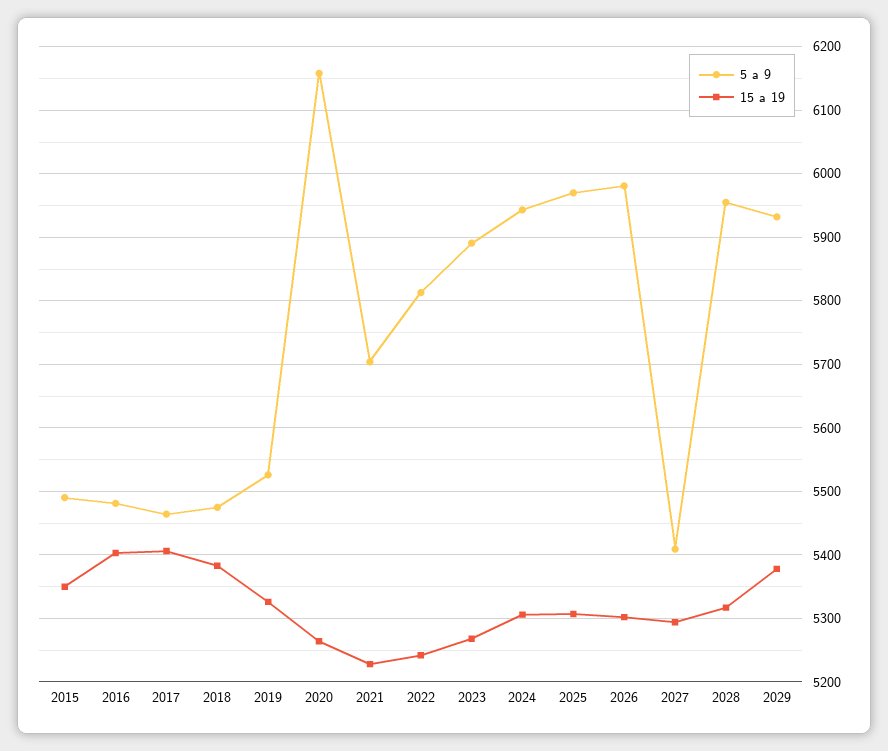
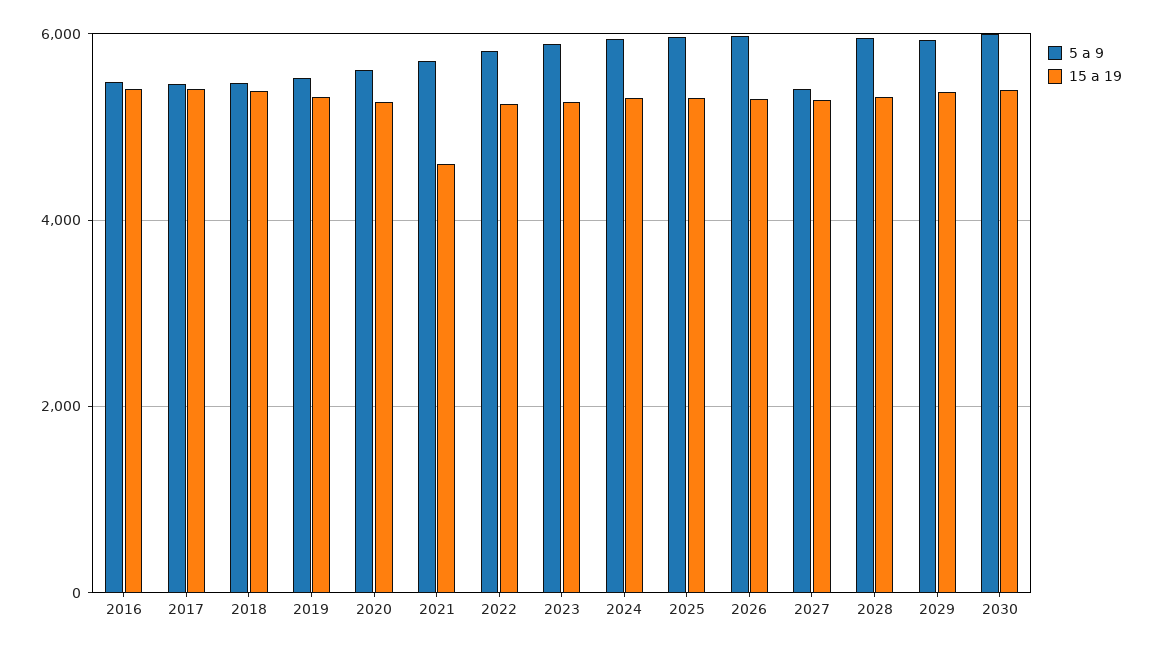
5 a 9, 2015: 5490 -> none
15 a 19, 2015: 5350 -> none
5 a 9, 2020: 6160 -> 5600
15 a 19, 2021: 5230 -> 4600
5 a 9, 2030: none -> 6000
15 a 19, 2030: none -> 5400

